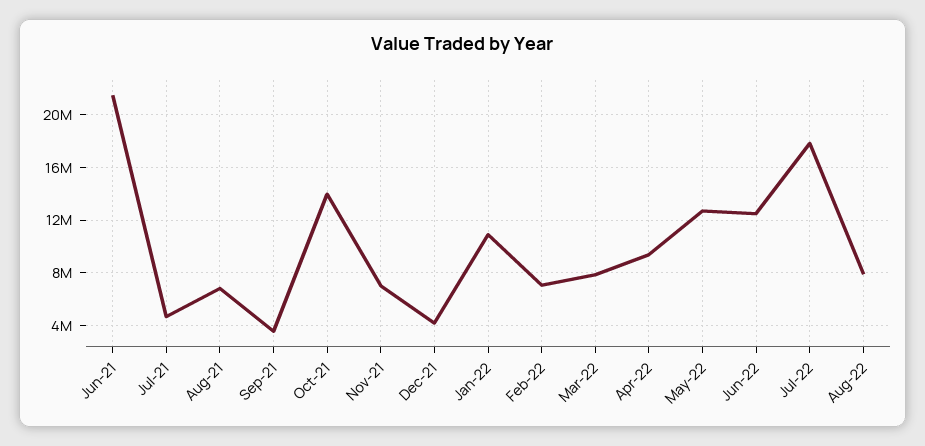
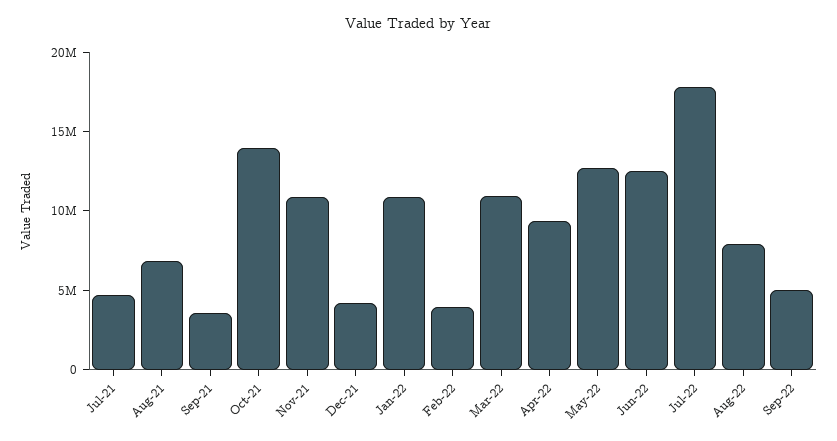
Jun-21: 21500000 -> none
Nov-21: 7000000 -> 11000000
Feb-22: 7000000 -> 4000000
Mar-22: 8000000 -> 11000000
Sep-22: none -> 5000000

